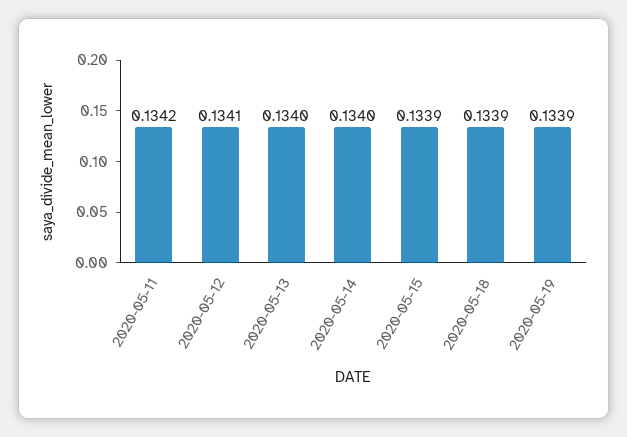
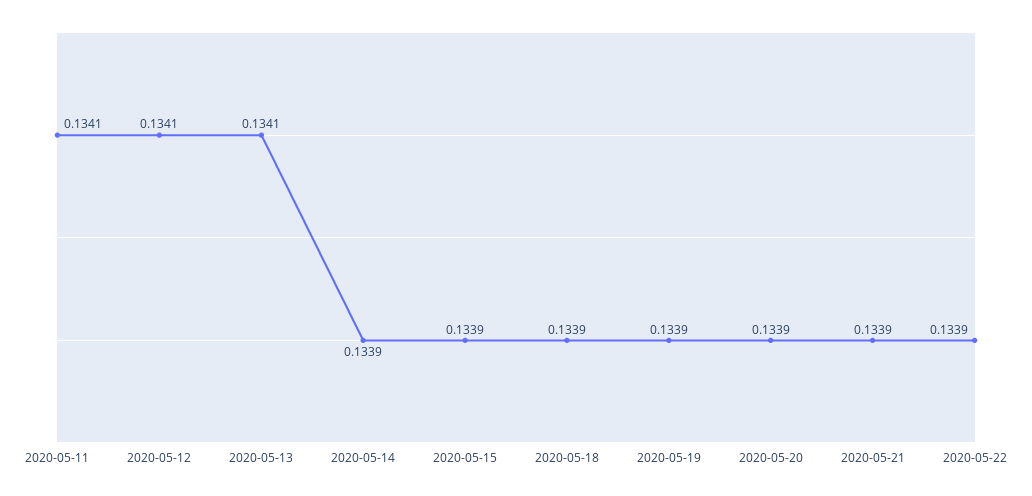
2020-05-11: 0.1342 -> 0.1341
2020-05-13: 0.134 -> 0.1341
2020-05-14: 0.134 -> 0.1339
2020-05-20: none -> 0.1339
2020-05-21: none -> 0.1339
2020-05-22: none -> 0.1339

